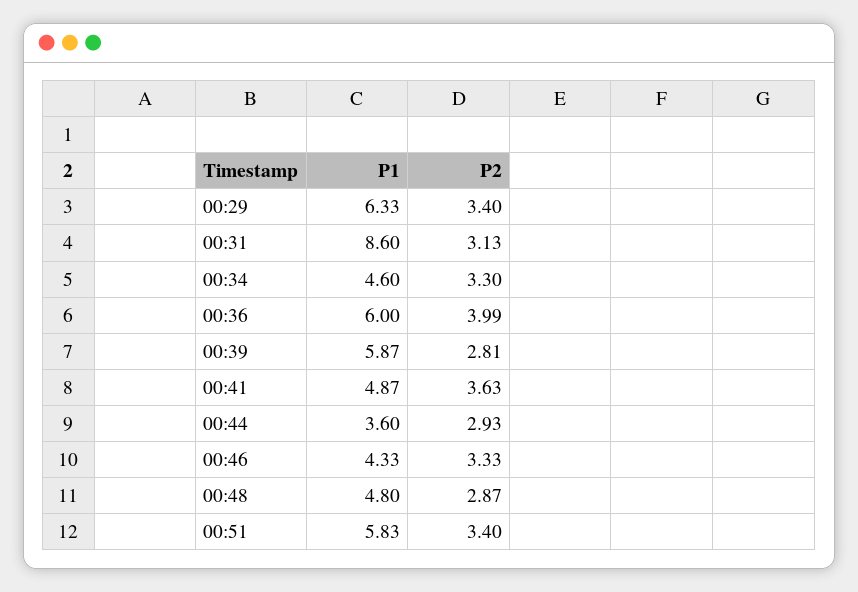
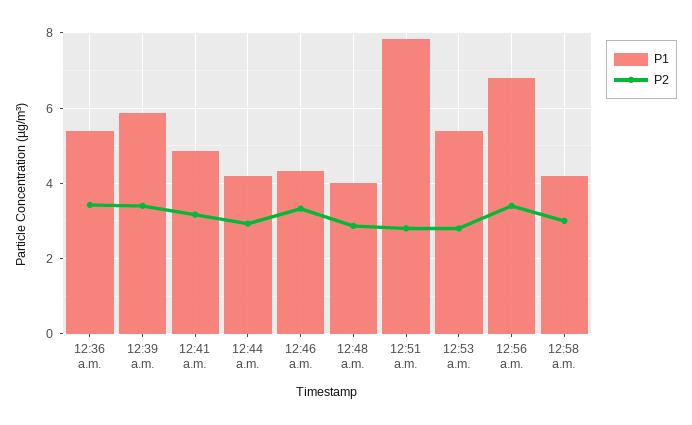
P1, 00:29: 6.33 -> none
P2, 00:29: 3.4 -> none
P1, 00:31: 8.6 -> none
P2, 00:31: 3.13 -> none
P1, 00:34: 4.6 -> none
P2, 00:34: 3.3 -> none
P1, 00:36: 6 -> 5.4
P2, 00:36: 3.99 -> 3.4
P2, 00:39: 2.81 -> 3.4
P2, 00:41: 3.63 -> 3.2
P1, 00:44: 3.6 -> 4.2
P1, 00:48: 4.8 -> 4
P1, 00:51: 5.83 -> 7.8
P2, 00:51: 3.4 -> 2.8
P1, 12:53 a.m.: none -> 5.4
P2, 12:53 a.m.: none -> 2.8
P1, 12:56 a.m.: none -> 6.8
P2, 12:56 a.m.: none -> 3.4
P1, 12:58 a.m.: none -> 4.2
P2, 12:58 a.m.: none -> 3

